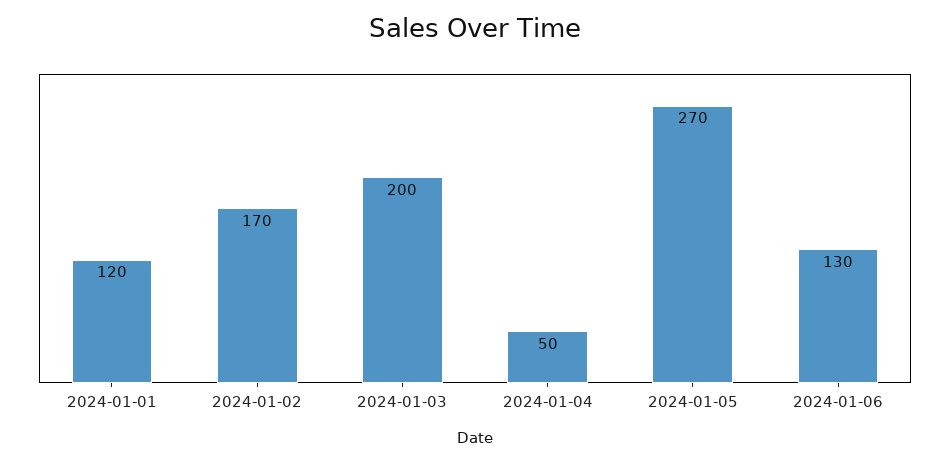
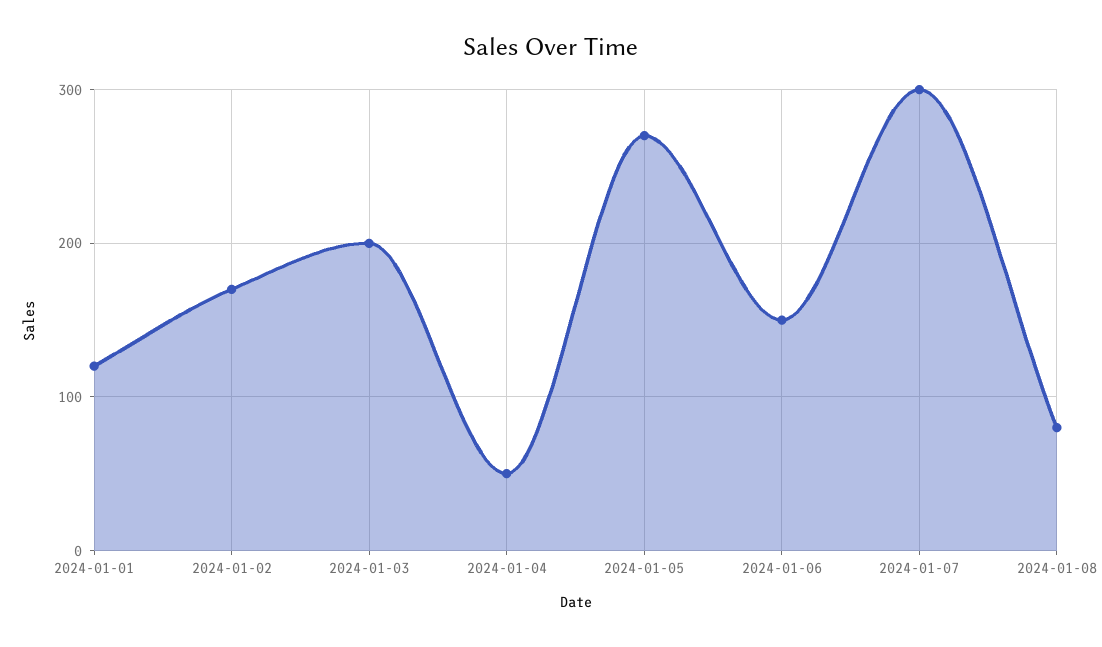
2024-01-06: 130 -> 150
2024-01-07: none -> 300
2024-01-08: none -> 80

